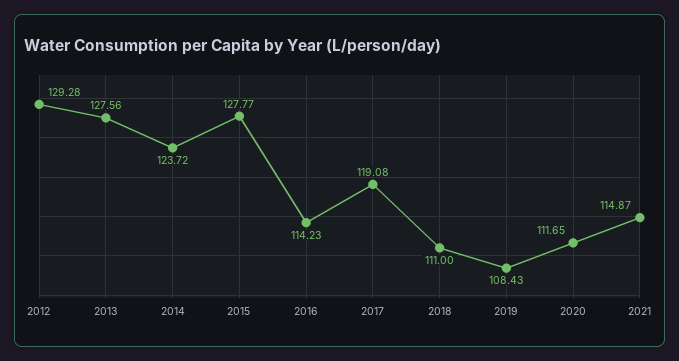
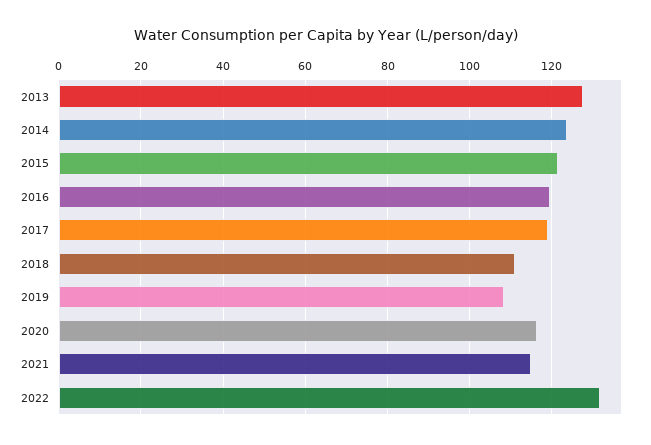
2012: 129.28 -> none
2015: 127.77 -> 122
2016: 114.23 -> 120
2020: 111.65 -> 116
2022: none -> 132

